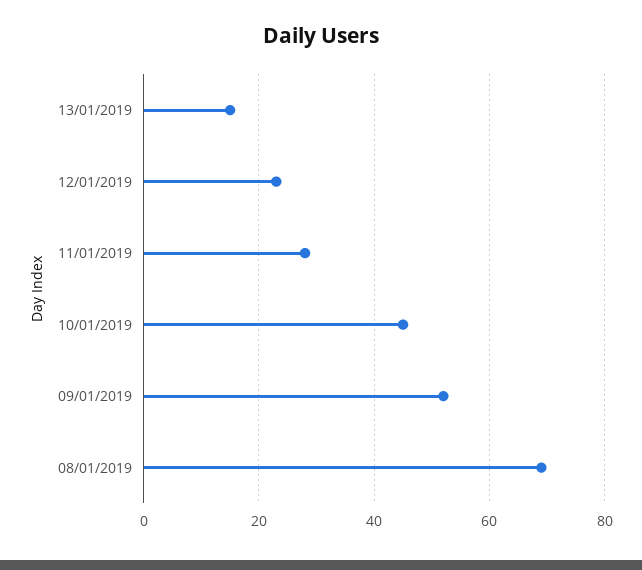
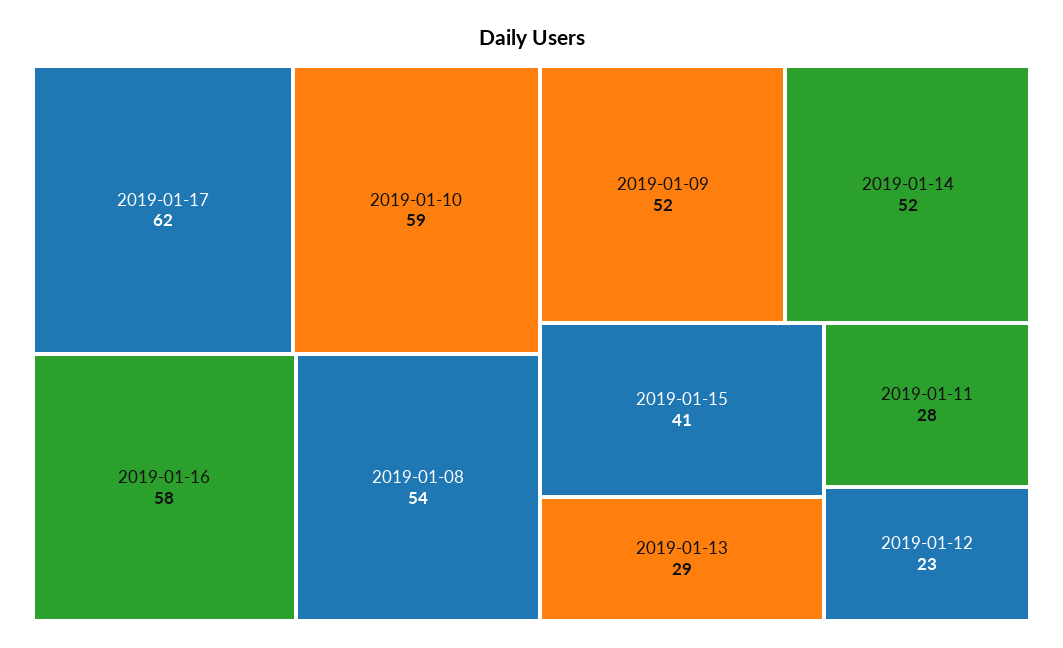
13/01/2019: 15 -> 29
10/01/2019: 45 -> 59
08/01/2019: 70 -> 54
2019-01-17: none -> 62
2019-01-16: none -> 58
2019-01-14: none -> 52
2019-01-15: none -> 41

